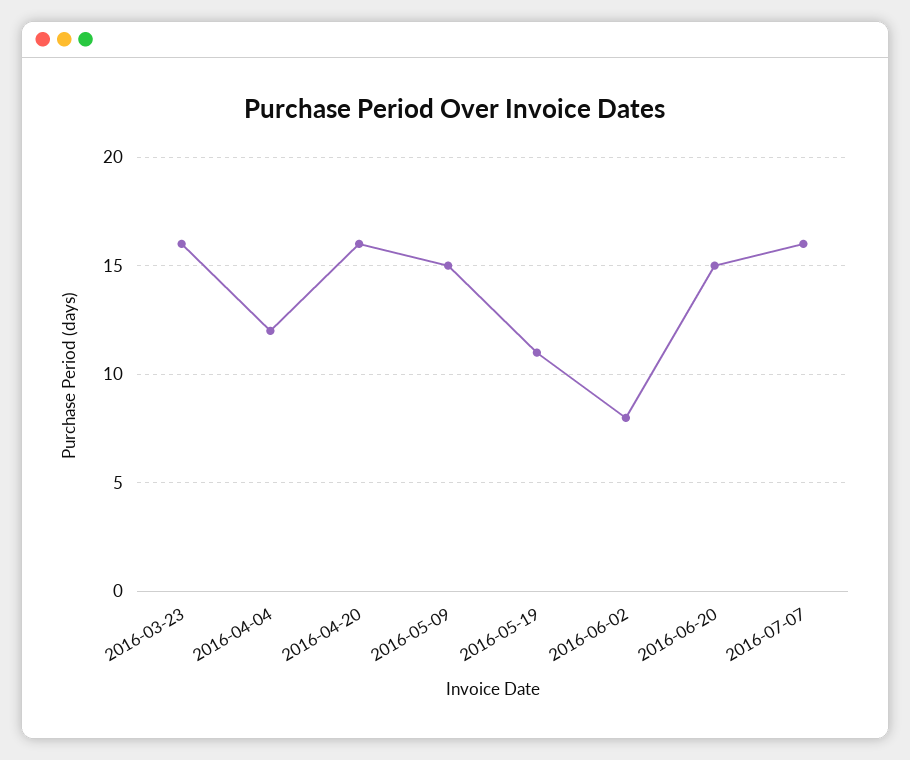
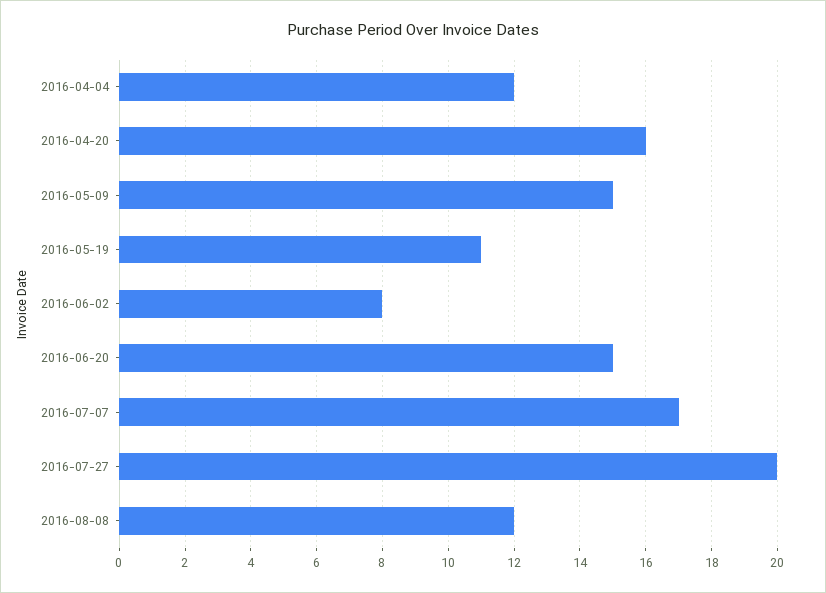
2016-03-23: 16 -> none
2016-07-07: 16 -> 17
2016-07-27: none -> 20
2016-08-08: none -> 12

